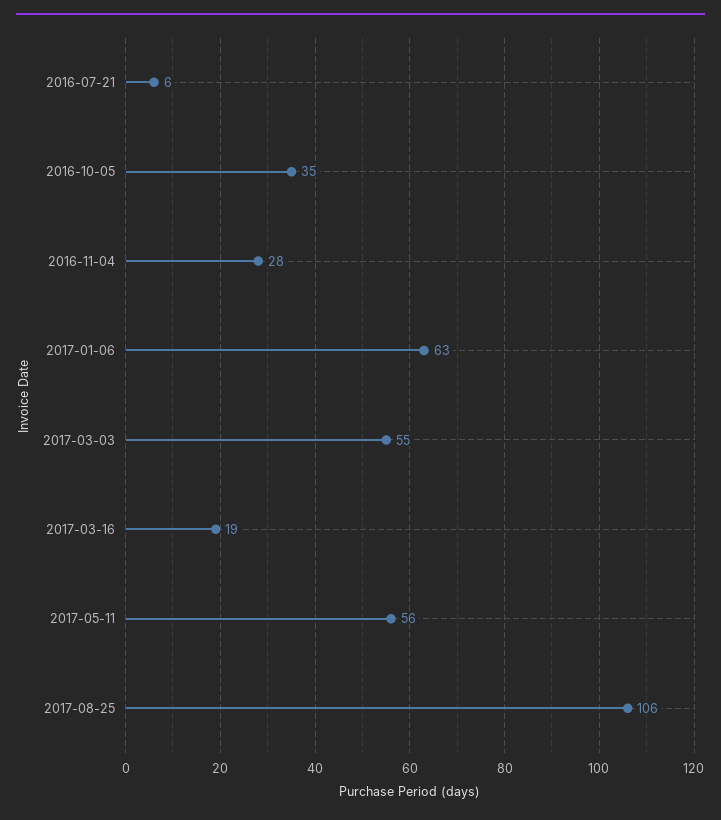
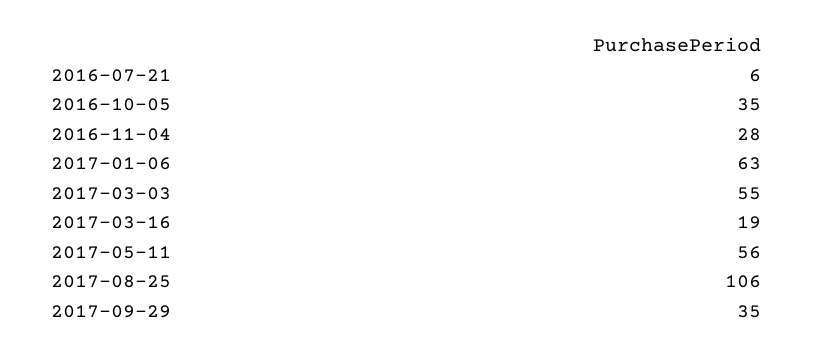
2017-09-29: none -> 35

